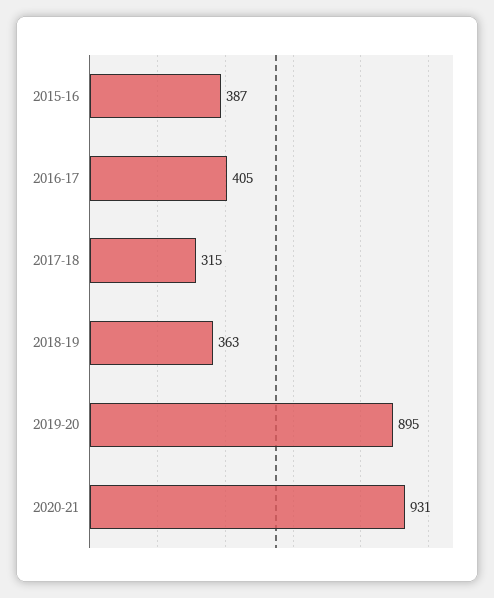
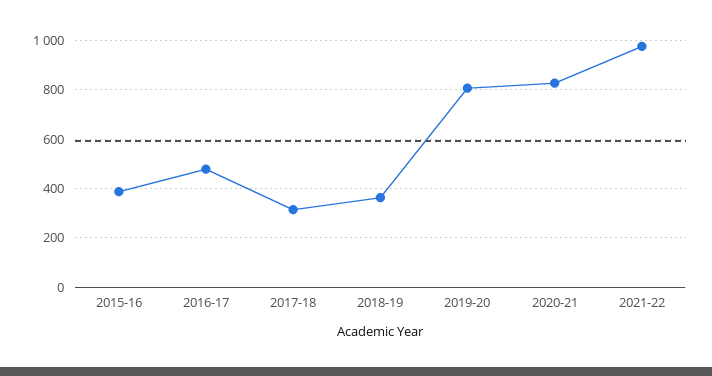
2016-17: 405 -> 475
2019-20: 895 -> 800
2020-21: 931 -> 825
2021-22: none -> 975

